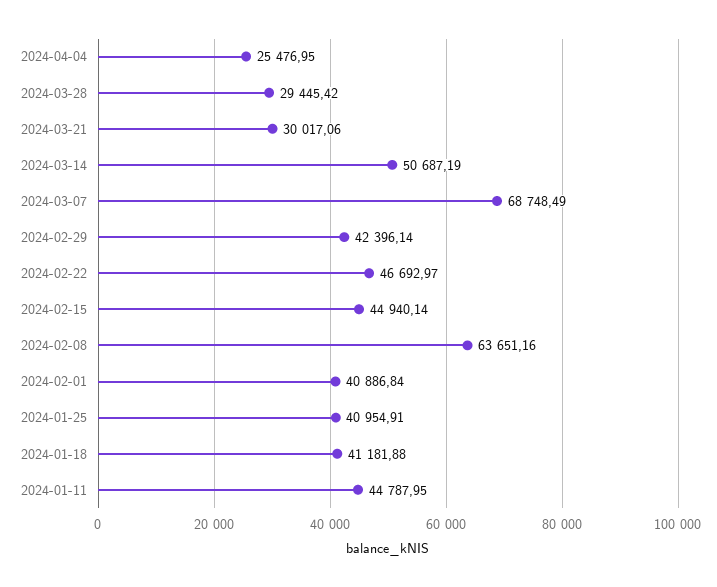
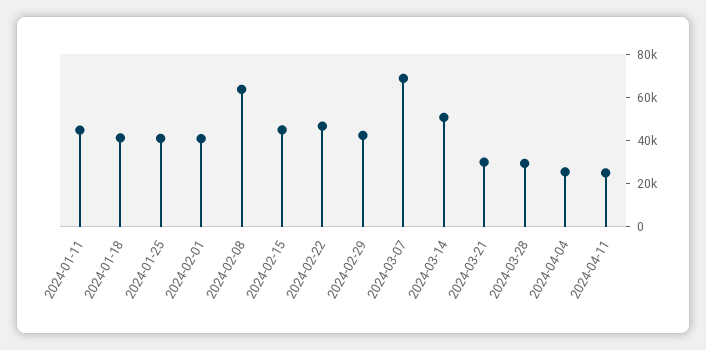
2024-04-11: none -> 25000

